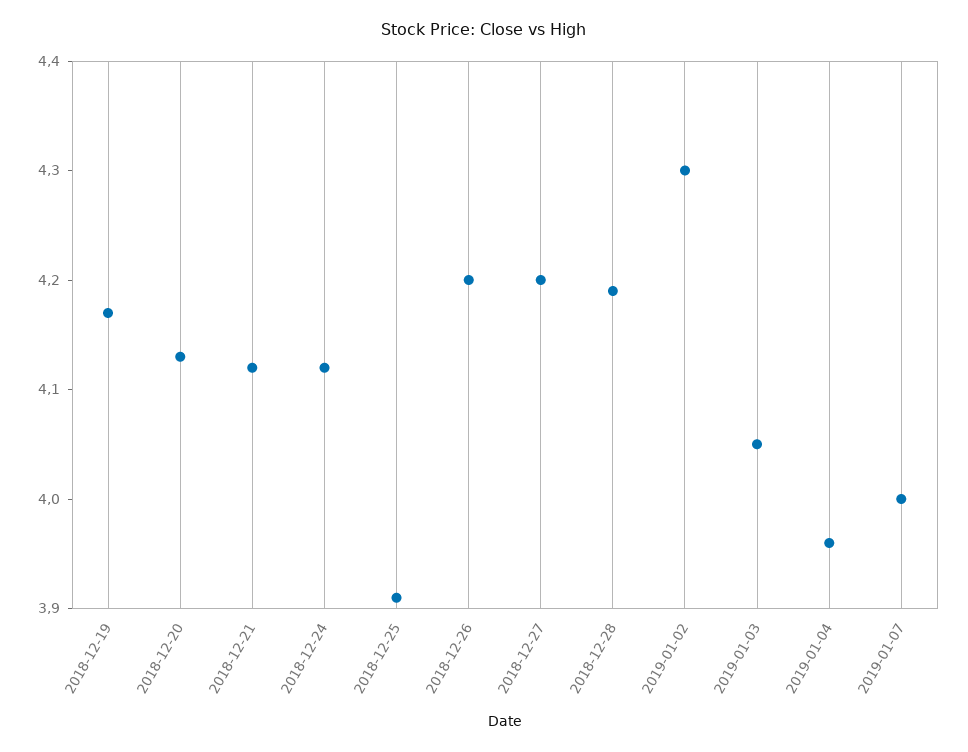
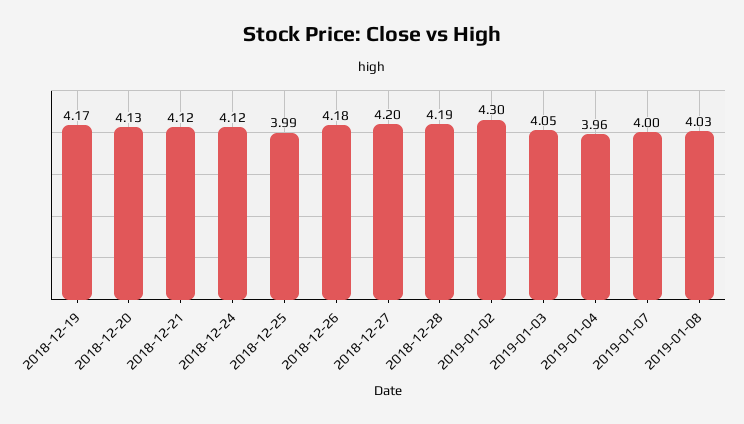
2018-12-25: 3.91 -> 3.99
2018-12-26: 4.2 -> 4.18
2019-01-08: none -> 4.03

